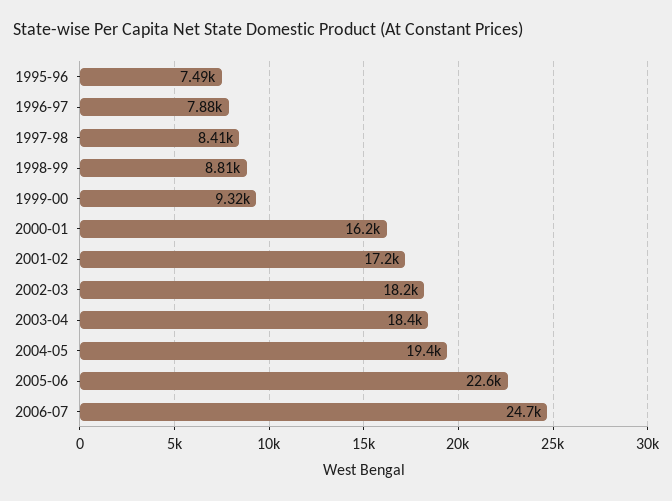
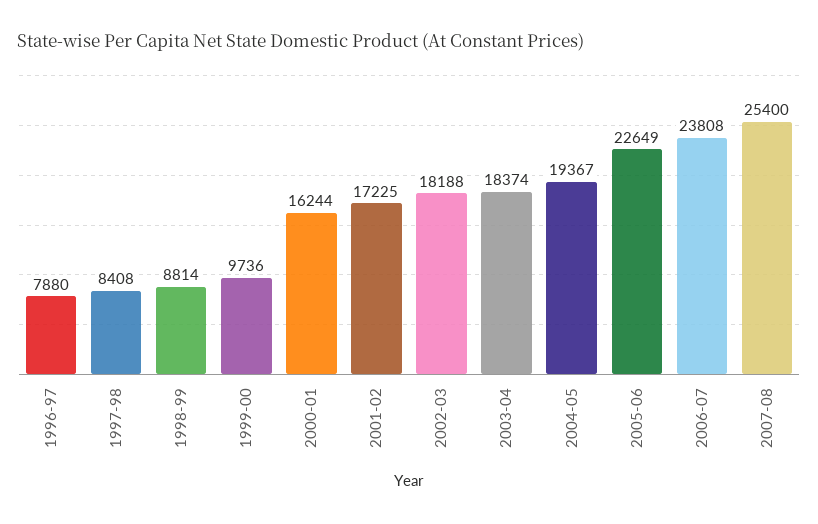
1995-96: 7490 -> none
1999-00: 9320 -> 9736
2006-07: 24700 -> 23808
2007-08: none -> 25400

